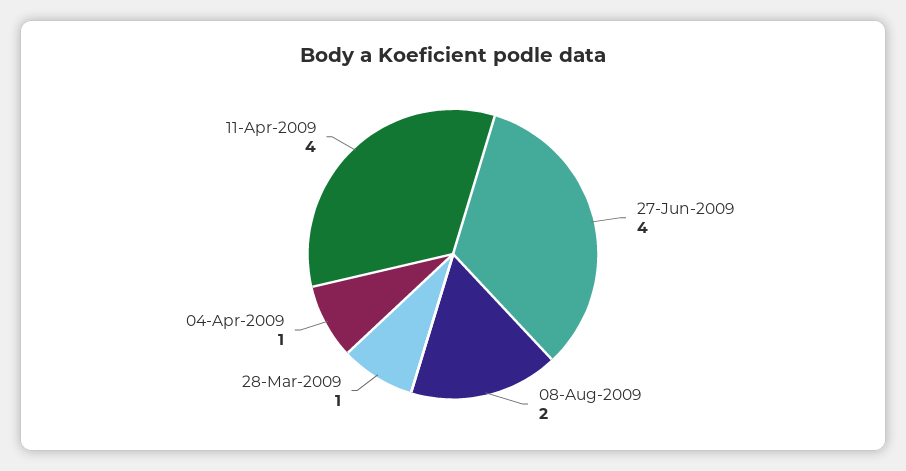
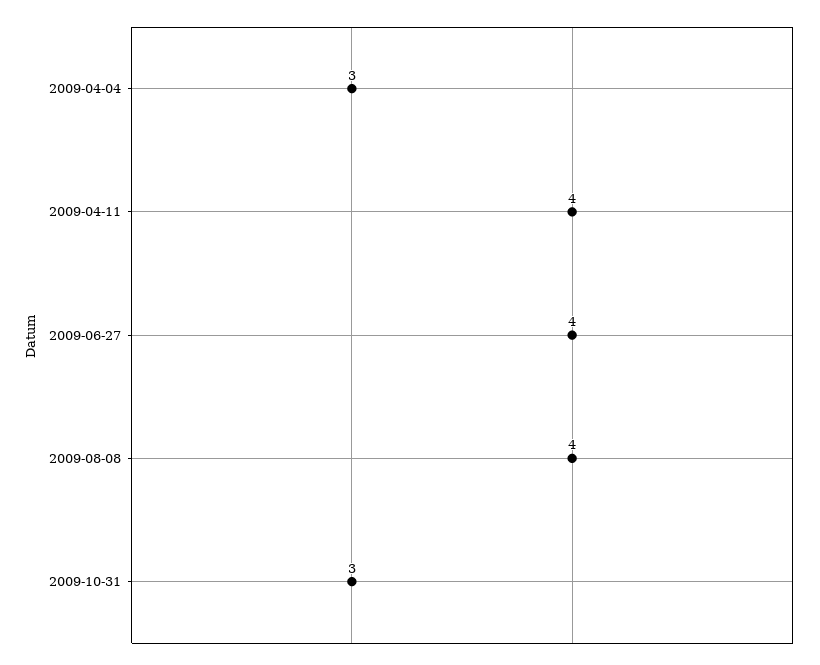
08-Aug-2009: 2 -> 4
28-Mar-2009: 1 -> none
04-Apr-2009: 1 -> 3
2009-10-31: none -> 3

